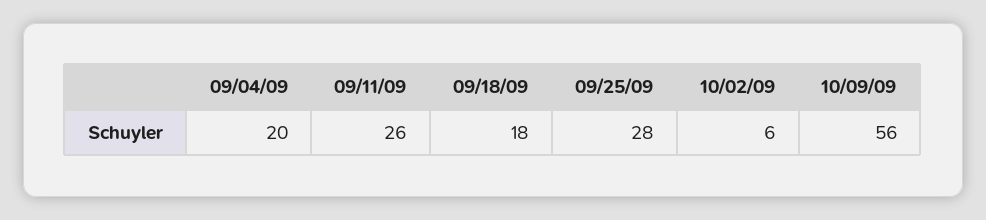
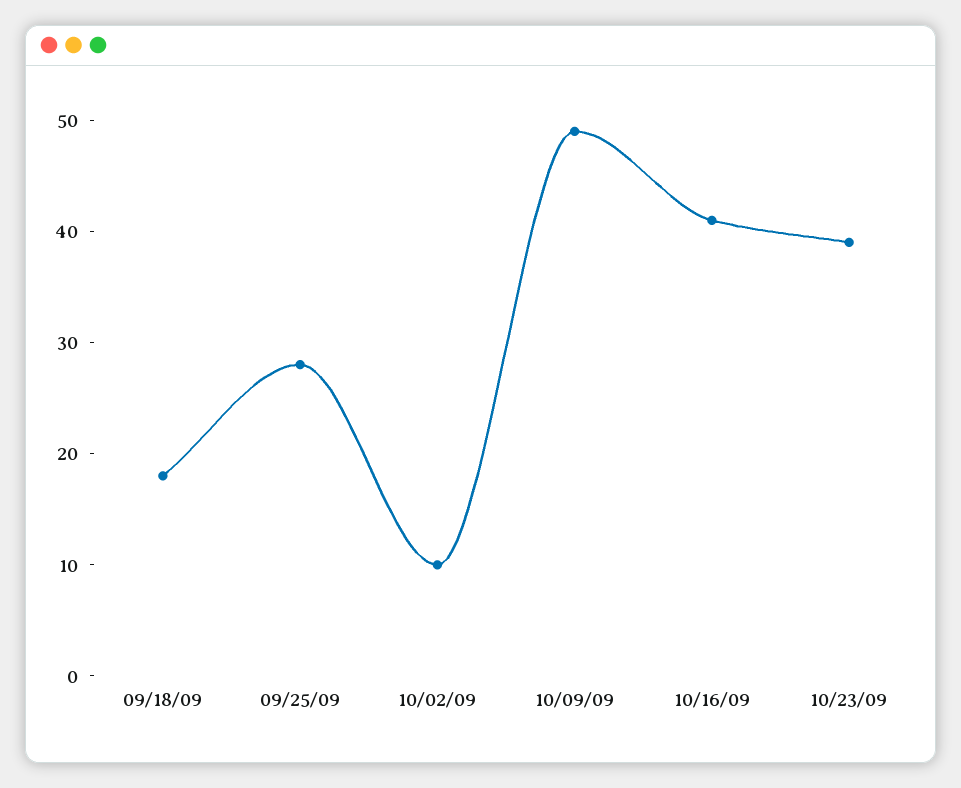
09/04/09: 20 -> none
09/11/09: 26 -> none
10/02/09: 6 -> 10
10/09/09: 56 -> 49
10/16/09: none -> 41
10/23/09: none -> 39

